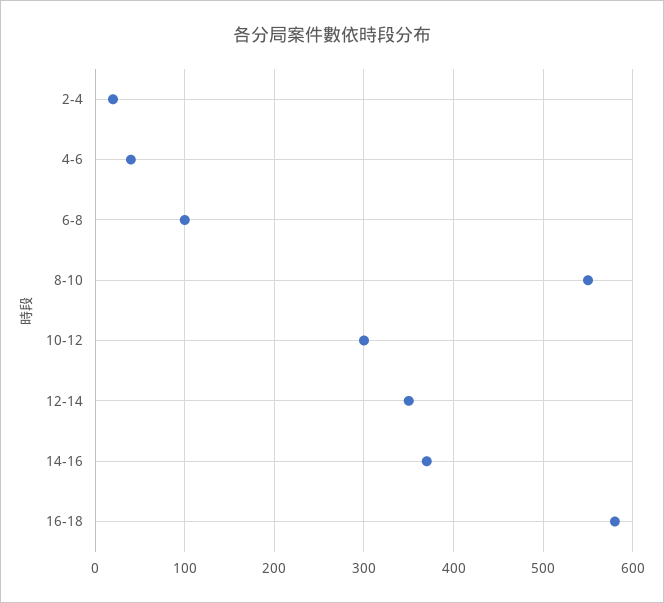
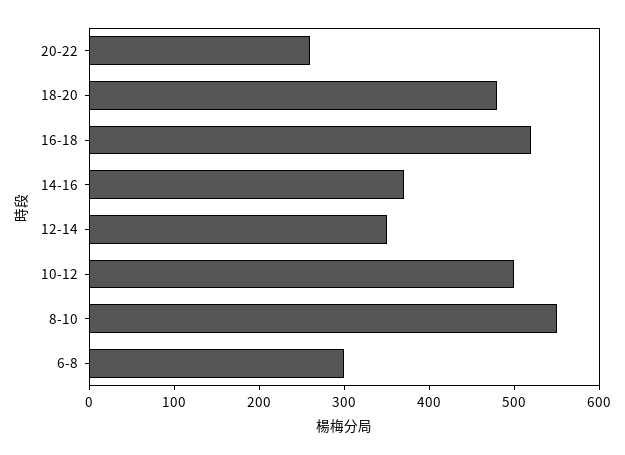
2-4: 20 -> none
4-6: 40 -> none
6-8: 100 -> 300
10-12: 300 -> 500
16-18: 580 -> 520
20-22: none -> 260
18-20: none -> 480

